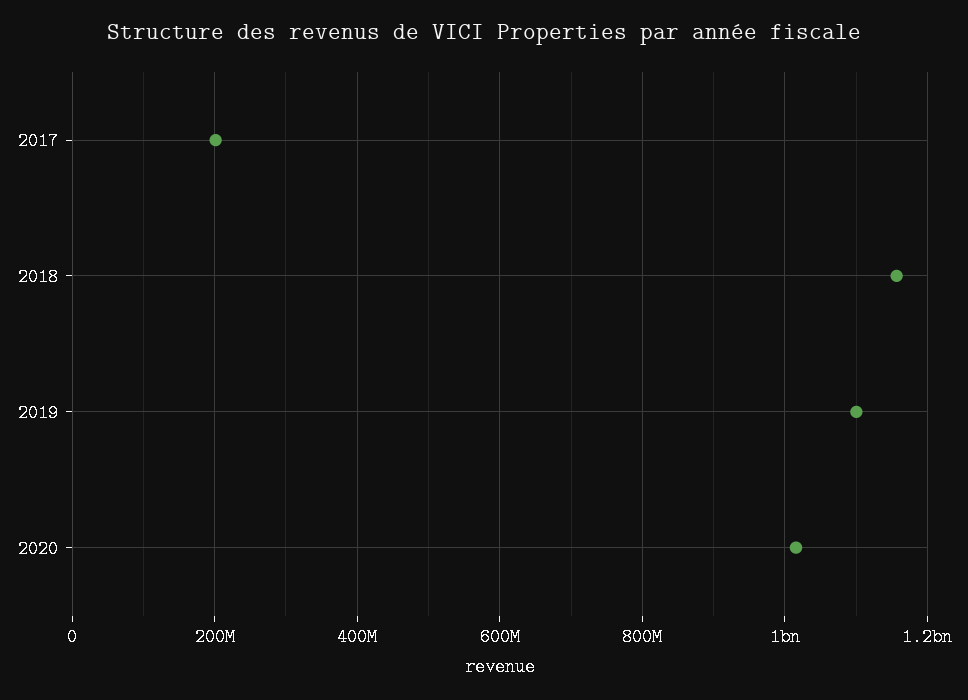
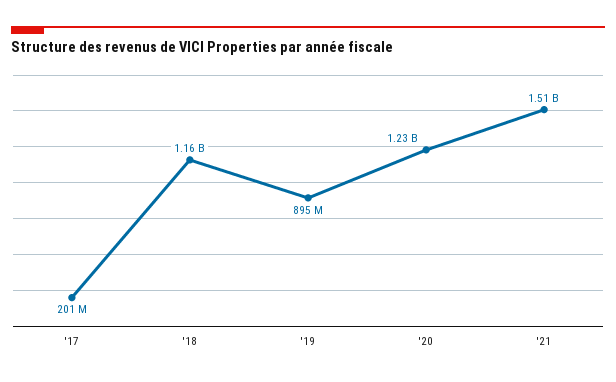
2019: 1100000000 -> 895000000
2020: 1020000000 -> 1230000000
'21: none -> 1510000000

